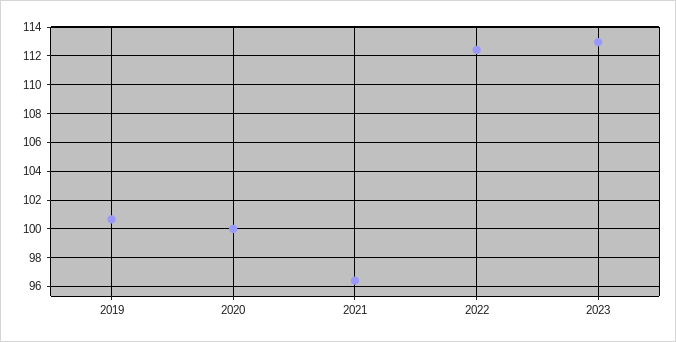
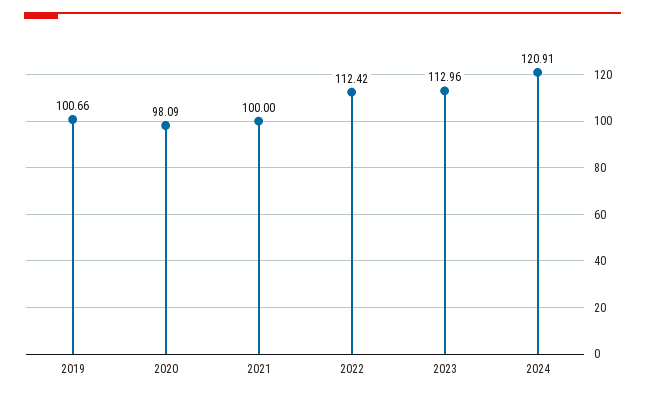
2020: 100 -> 98.09
2021: 96.5 -> 100
2024: none -> 120.91

